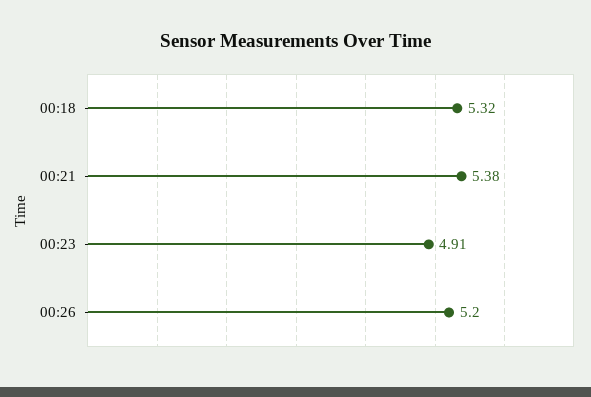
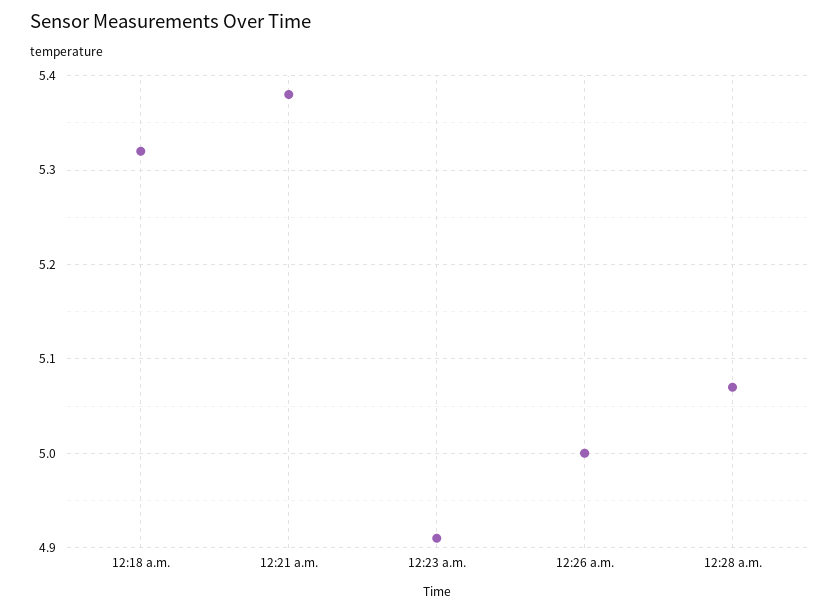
00:26: 5.2 -> 5
12:28 a.m.: none -> 5.07

